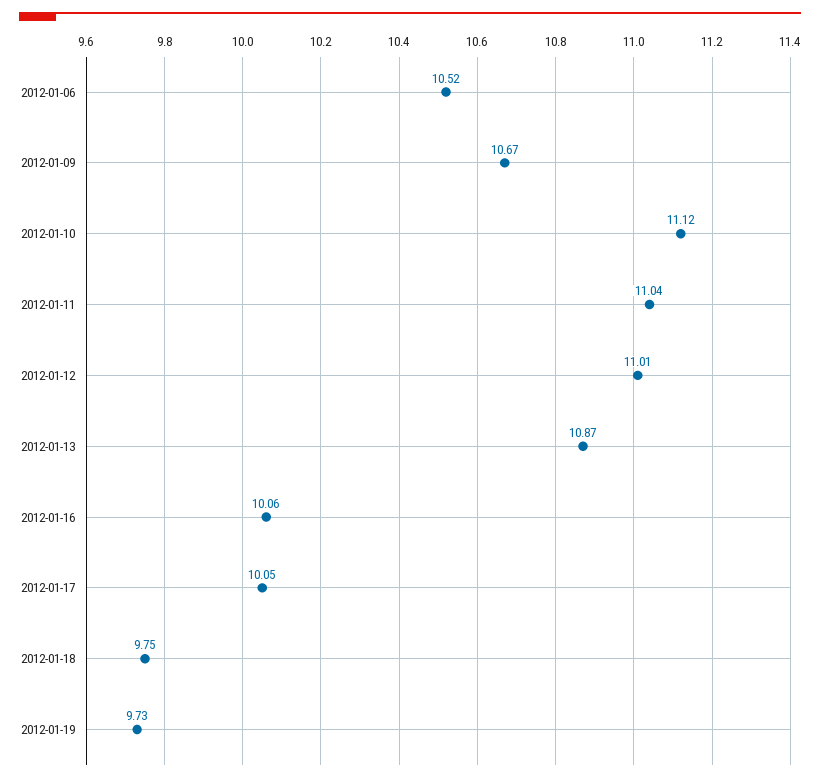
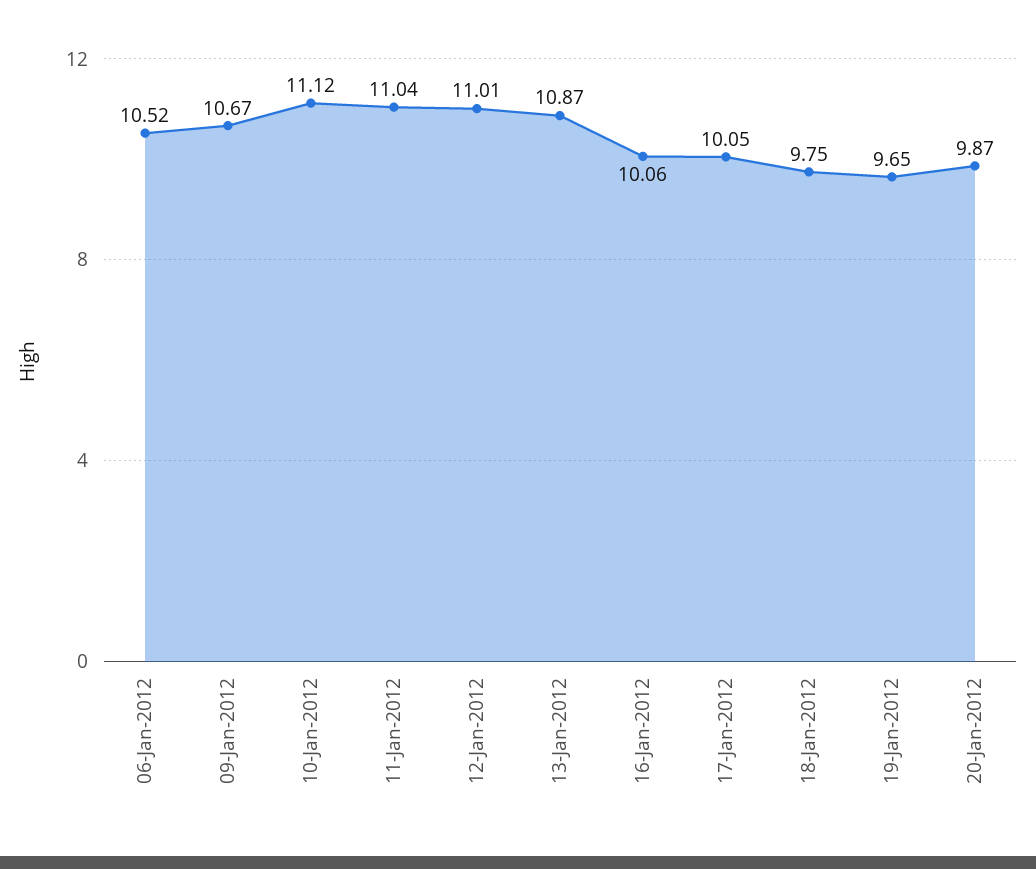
2012-01-19: 9.73 -> 9.65
20-Jan-2012: none -> 9.87

